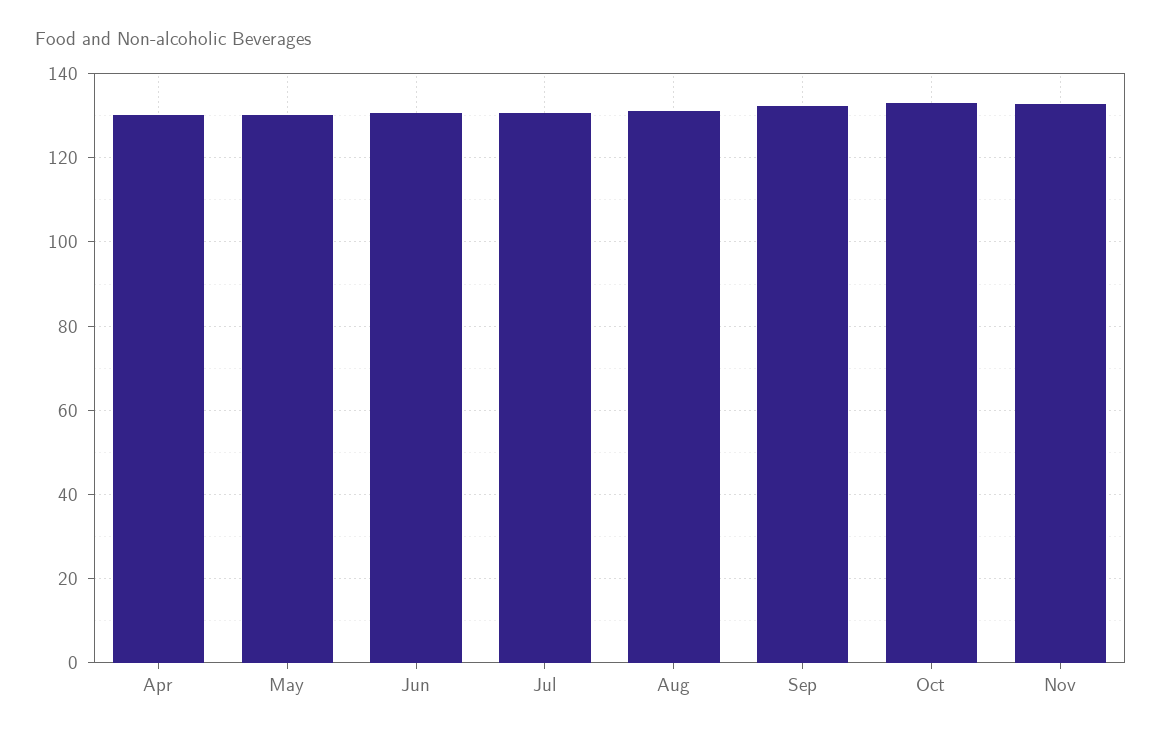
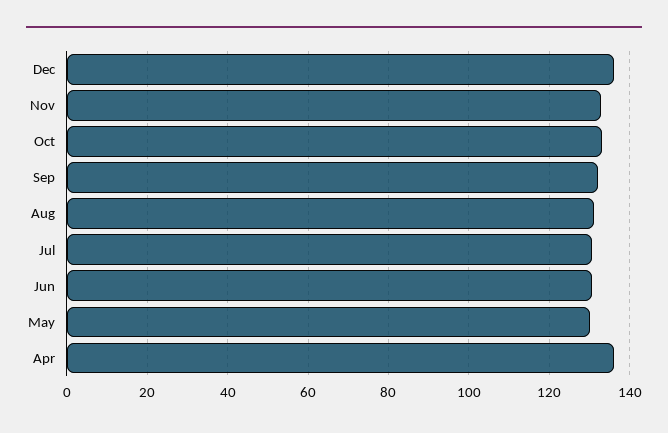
Apr: 130 -> 136
Dec: none -> 136

